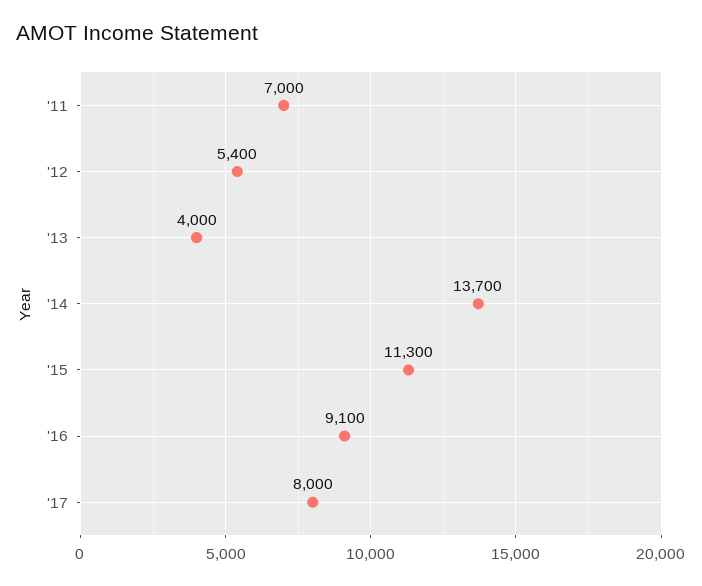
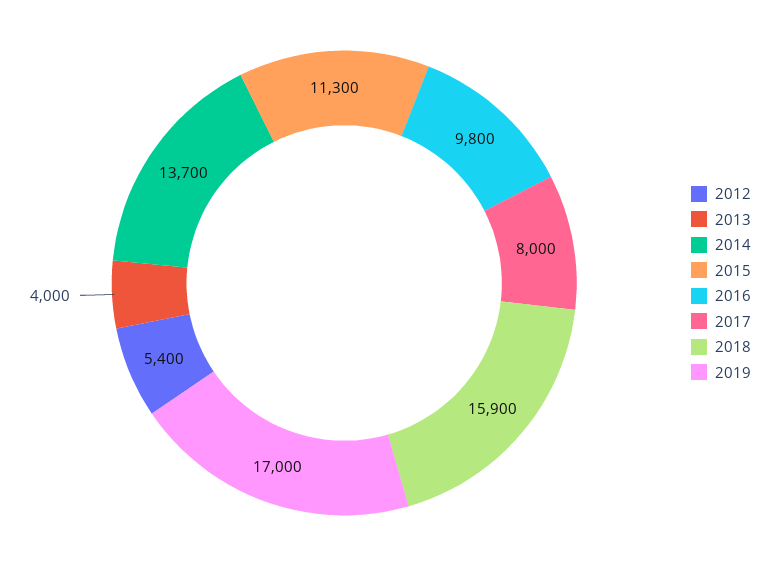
'11: 7000 -> none
'16: 9100 -> 9800
2018: none -> 15900
2019: none -> 17000

